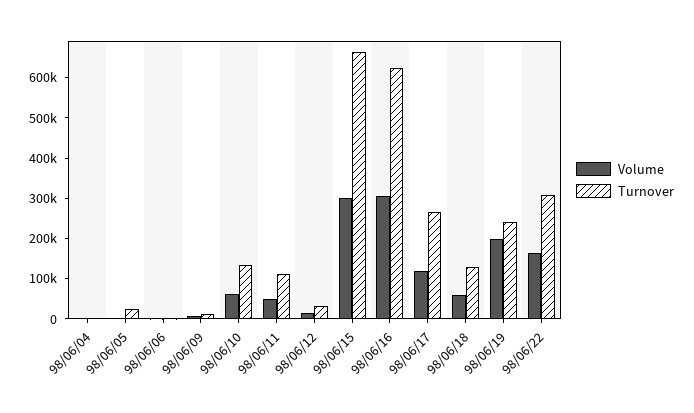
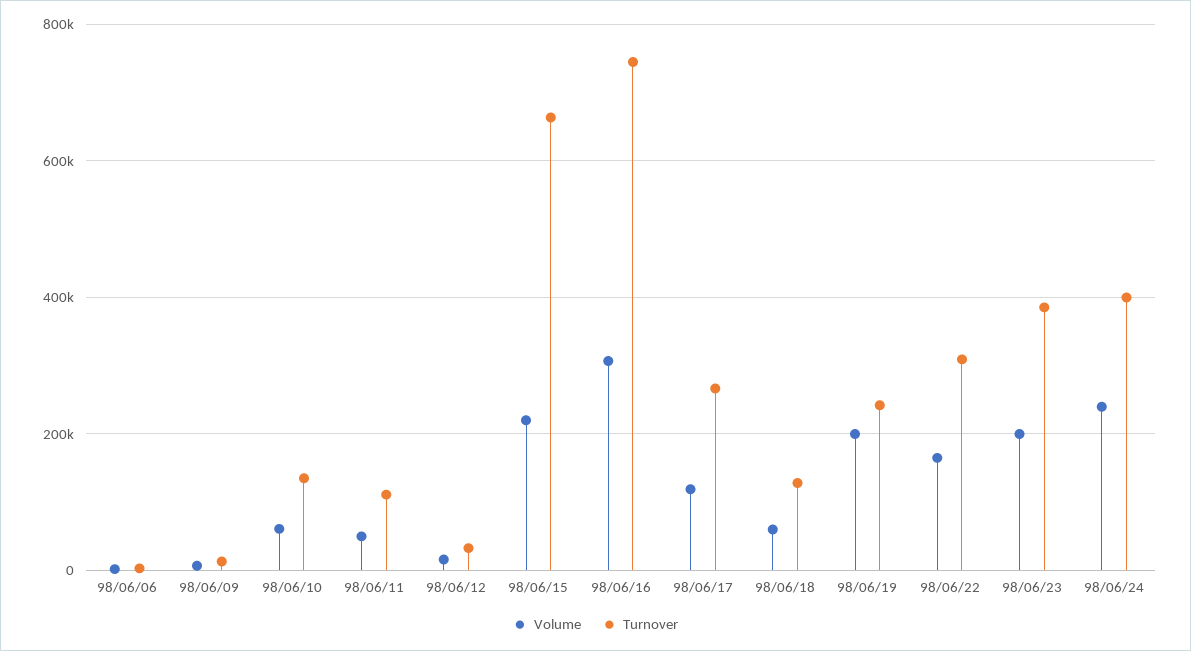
Volume, 98/06/04: 0 -> none
Turnover, 98/06/04: 0 -> none
Volume, 98/06/05: 0 -> none
Turnover, 98/06/05: 20000 -> none
Volume, 98/06/15: 300000 -> 220000
Turnover, 98/06/16: 620000 -> 740000
Volume, 98/06/23: none -> 200000
Turnover, 98/06/23: none -> 380000
Volume, 98/06/24: none -> 240000
Turnover, 98/06/24: none -> 400000

